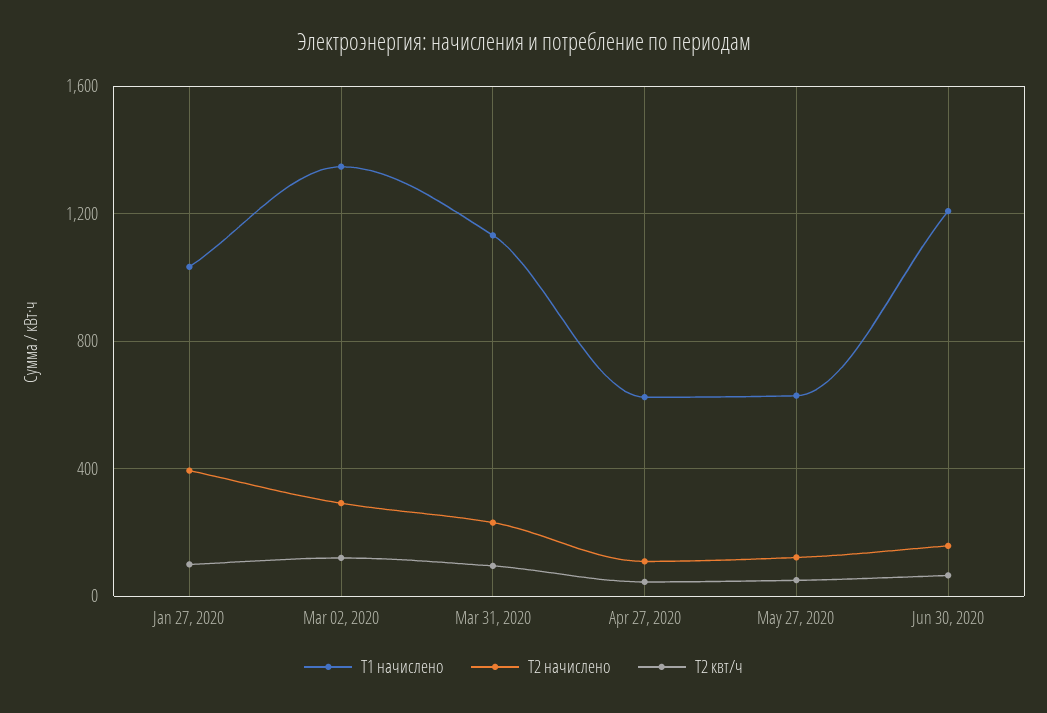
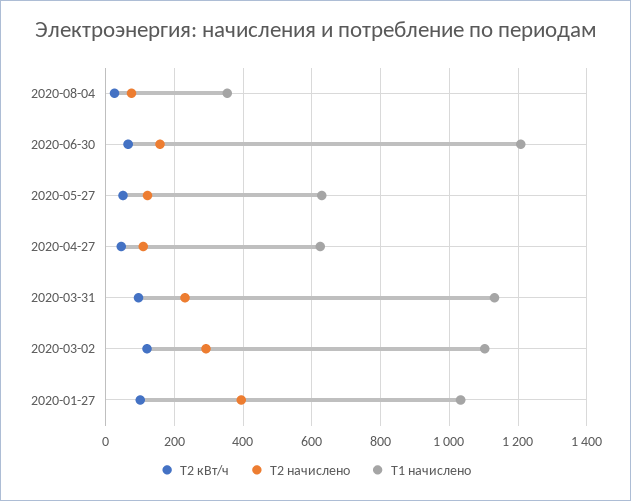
Т1 начислено, Mar 02, 2020: 1350 -> 1100
Т2 квт/ч, 2020-08-04: none -> 20
Т2 начислено, 2020-08-04: none -> 80
Т1 начислено, 2020-08-04: none -> 360

